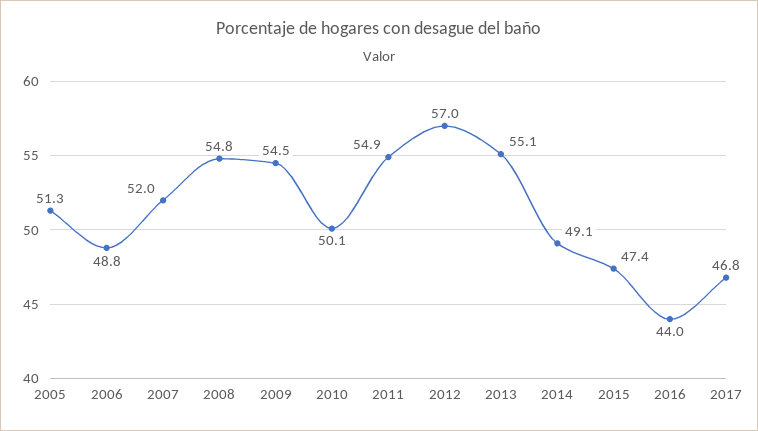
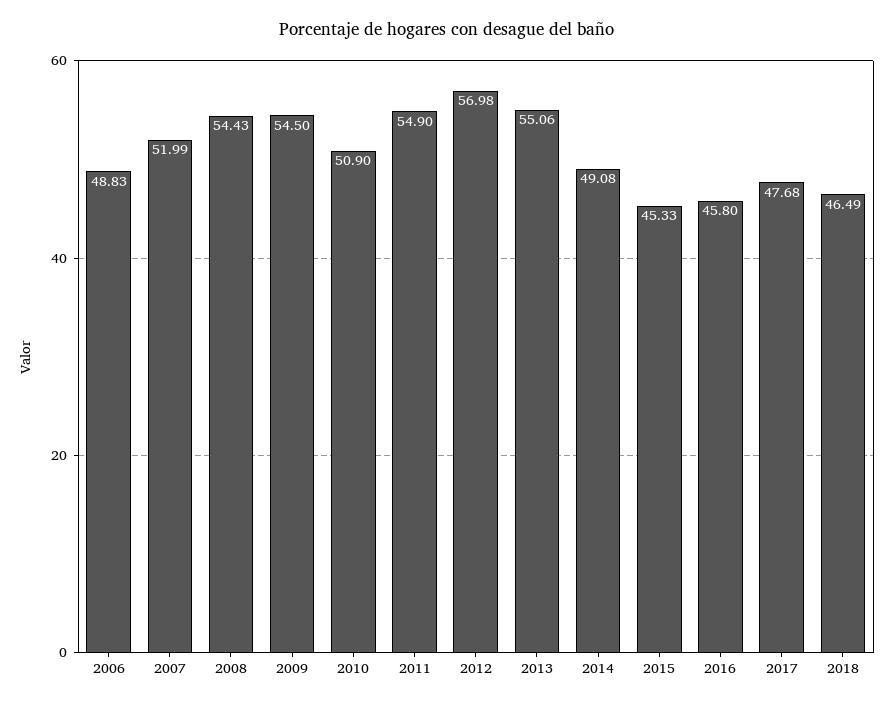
2005: 51.3 -> none
2008: 54.8 -> 54.43
2010: 50.1 -> 50.9
2015: 47.4 -> 45.33
2016: 44 -> 45.8
2017: 46.8 -> 47.68
2018: none -> 46.49

